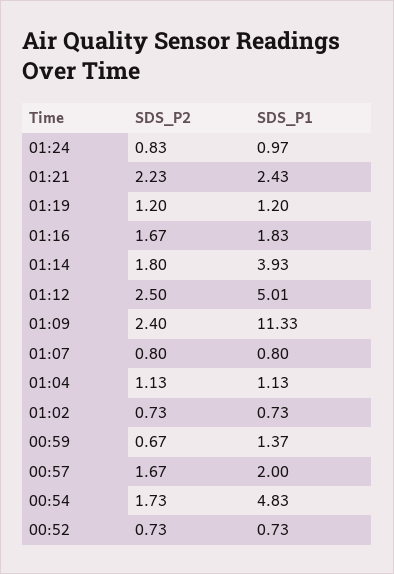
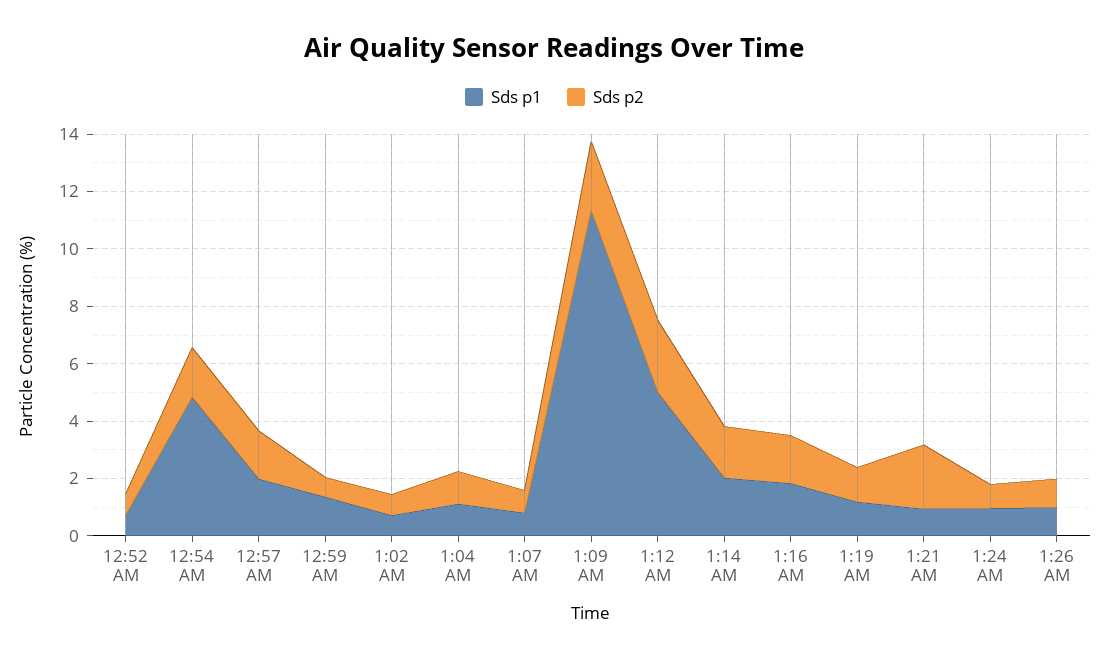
SDS_P1, 01:21: 2.43 -> 1
SDS_P1, 01:14: 3.93 -> 2
SDS_P1, 1:26 AM: none -> 1
SDS_P2, 1:26 AM: none -> 1

